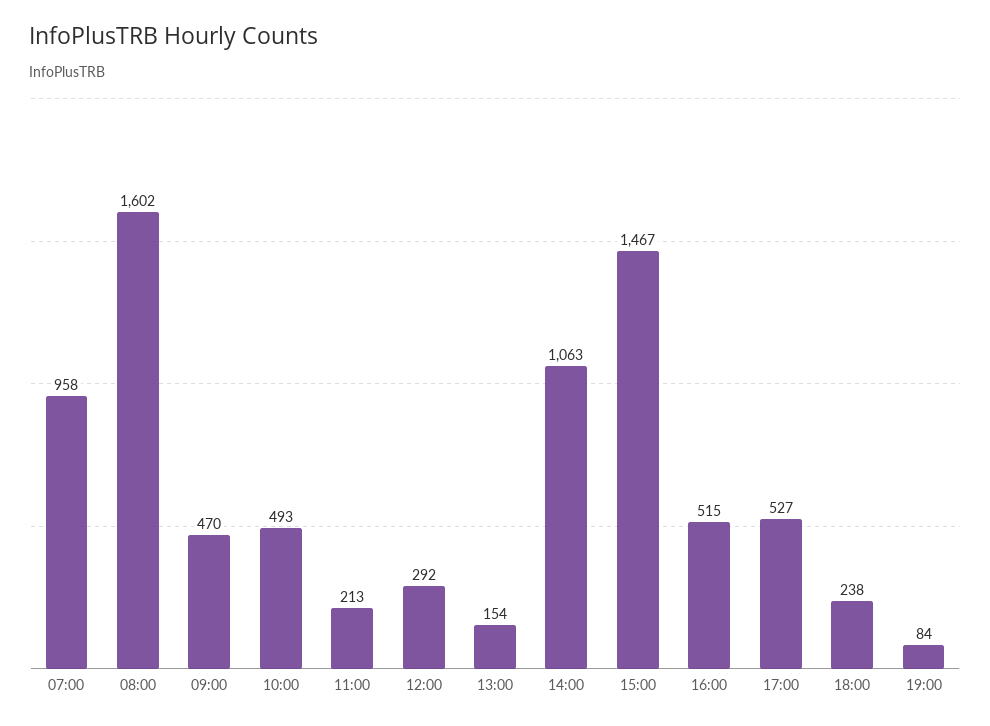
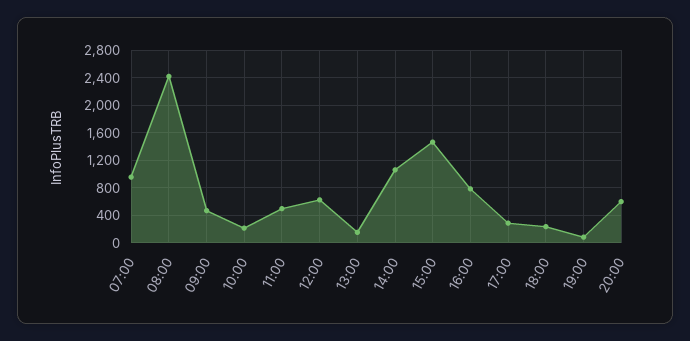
08:00: 1602 -> 2400
10:00: 493 -> 200
11:00: 213 -> 500
12:00: 292 -> 600
16:00: 515 -> 800
17:00: 527 -> 300
20:00: none -> 600

